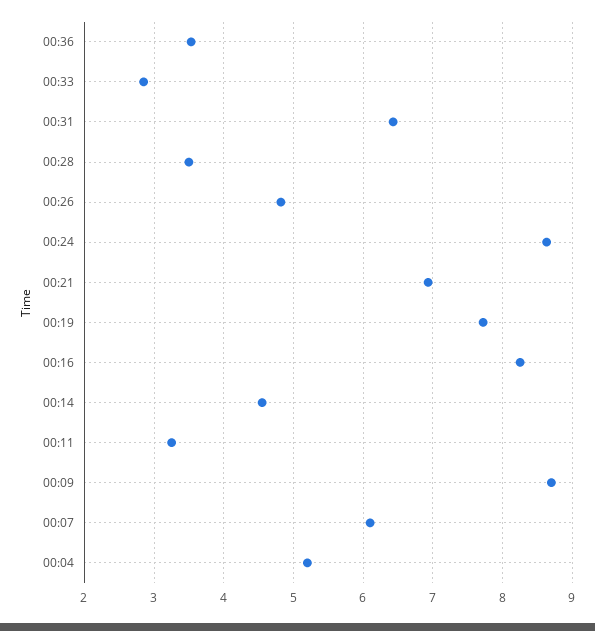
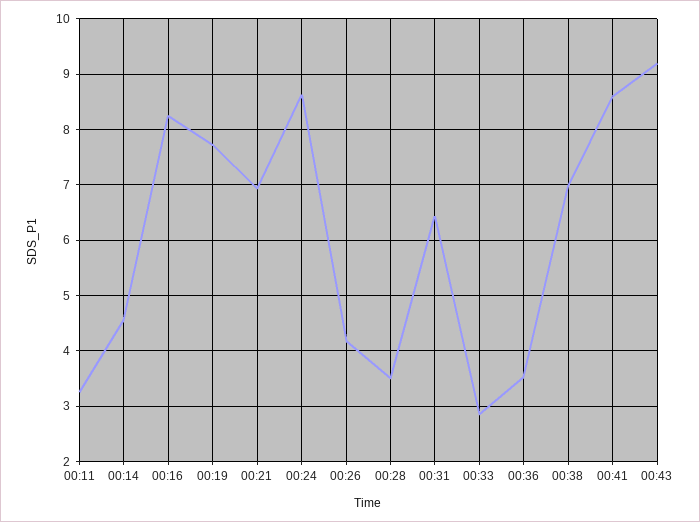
00:26: 4.8 -> 4.2
00:09: 8.7 -> none
00:07: 6.1 -> none
00:04: 5.2 -> none
00:38: none -> 7
00:41: none -> 8.6
00:43: none -> 9.2

